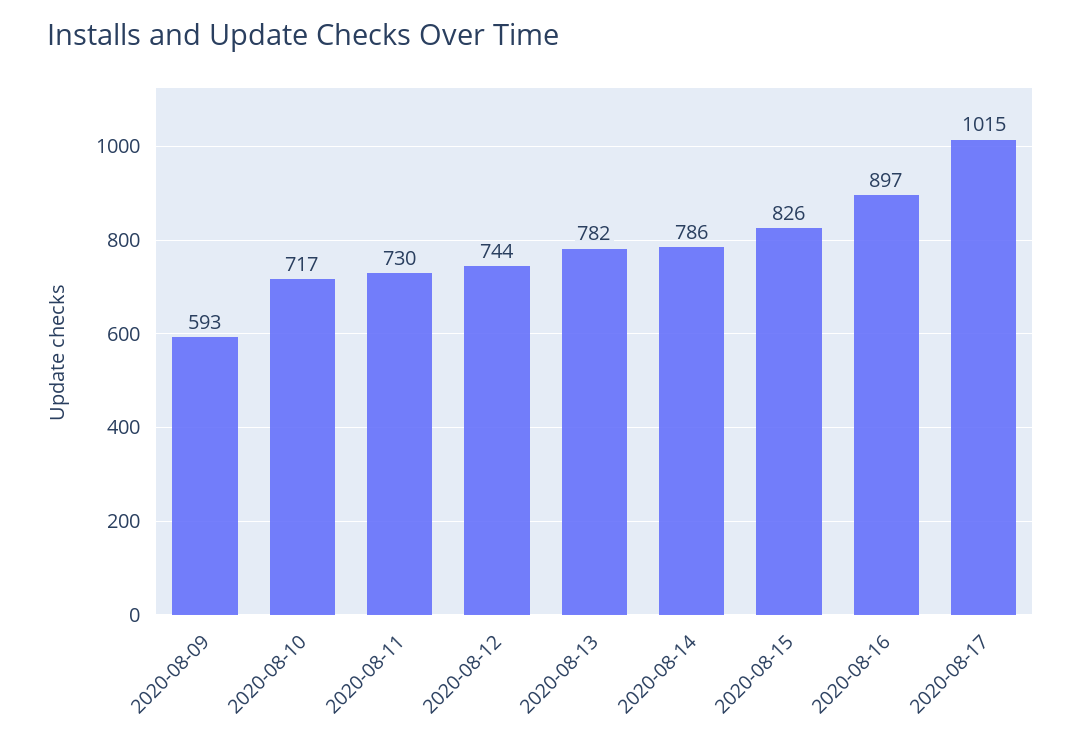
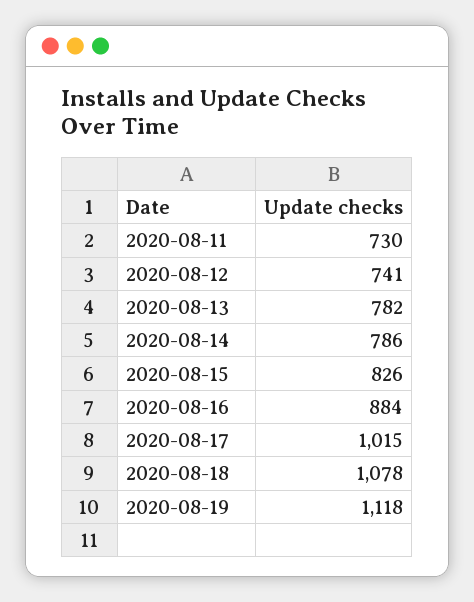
2020-08-09: 593 -> none
2020-08-10: 717 -> none
2020-08-12: 744 -> 741
2020-08-16: 897 -> 884
2020-08-18: none -> 1078
2020-08-19: none -> 1118

